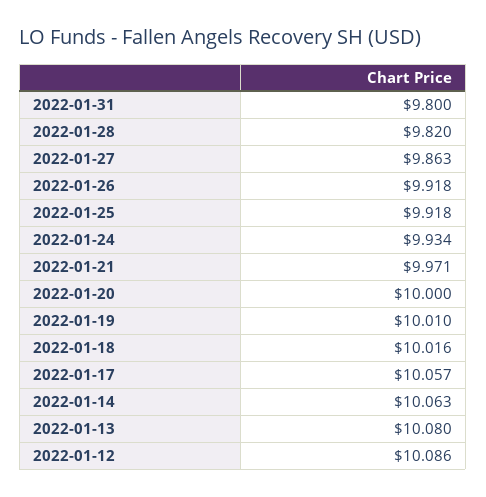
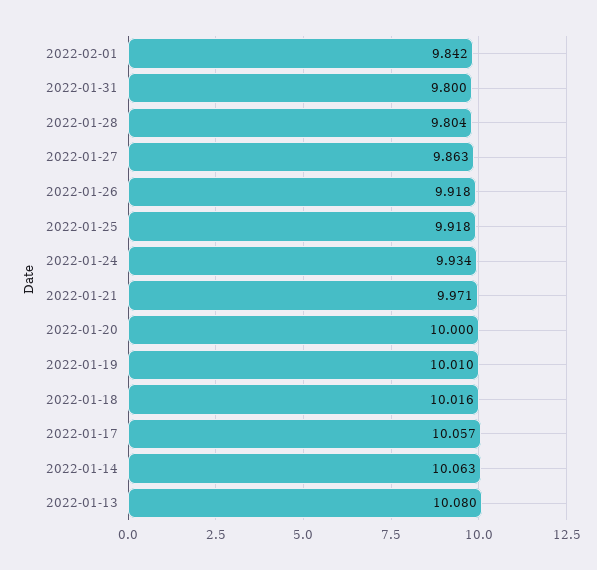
2022-01-28: 9.82 -> 9.804
2022-01-12: 10.086 -> none
2022-02-01: none -> 9.842

